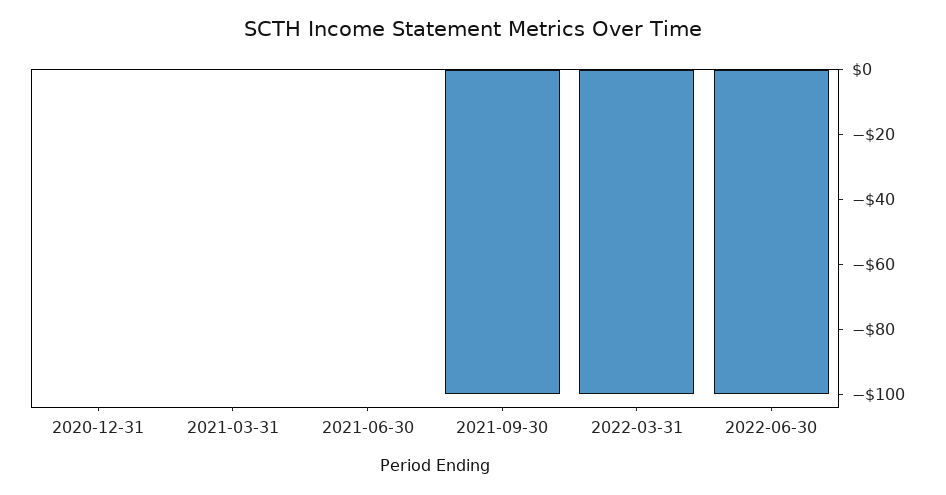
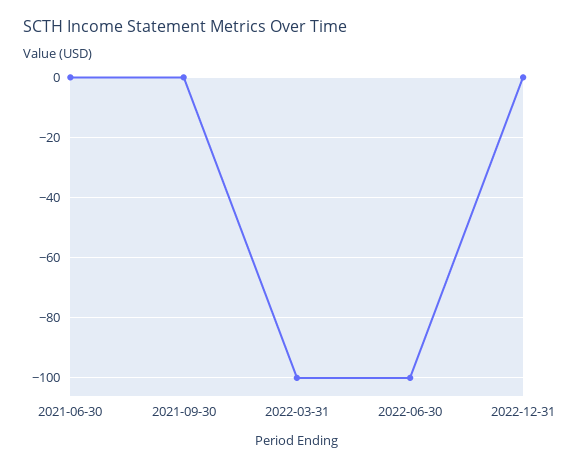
2020-12-31: 0 -> none
2021-03-31: 0 -> none
2021-09-30: -100 -> 0
2022-12-31: none -> 0

